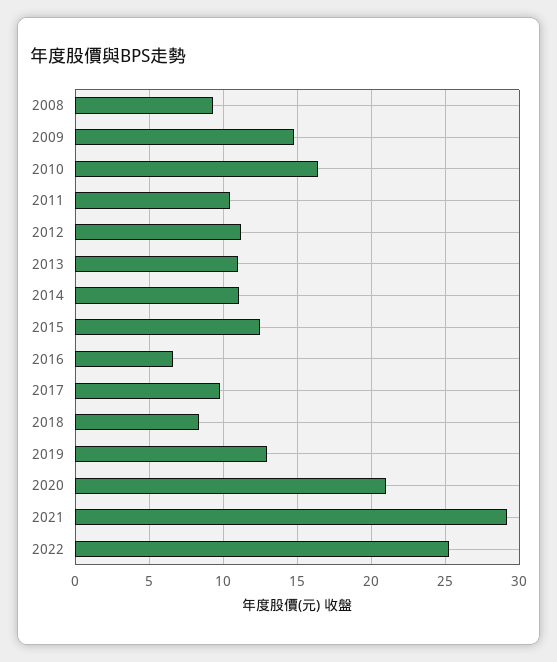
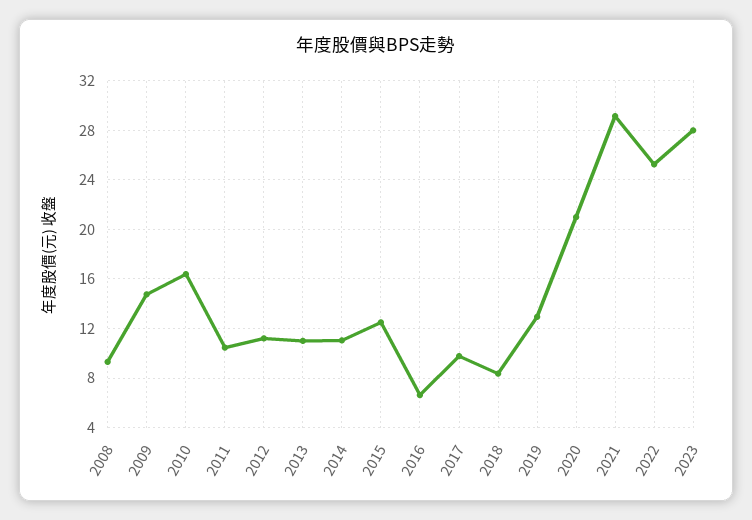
2023: none -> 28

